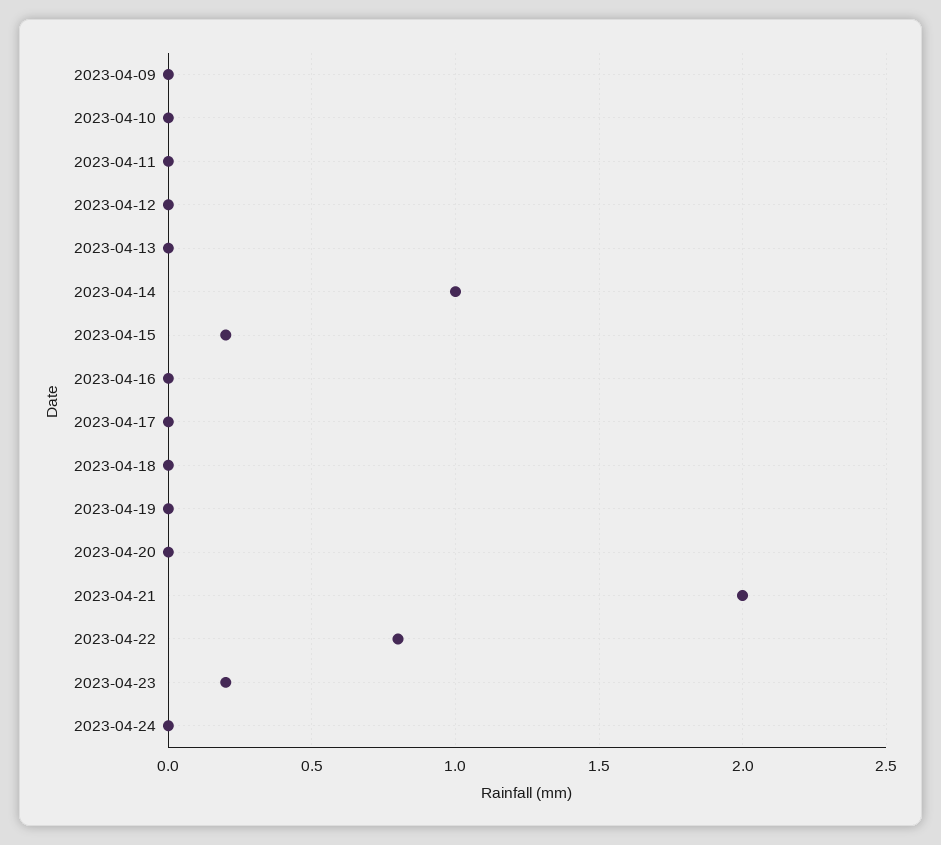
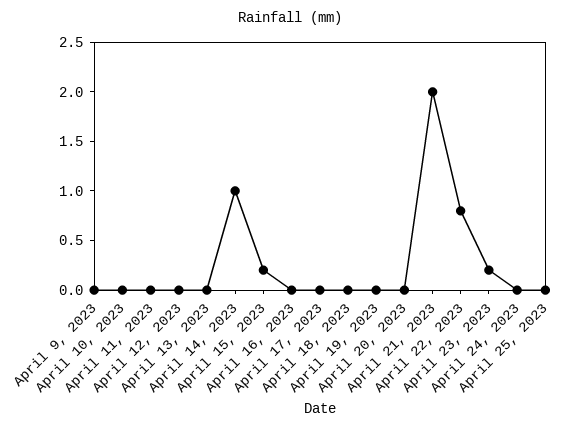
April 25, 2023: none -> 0

